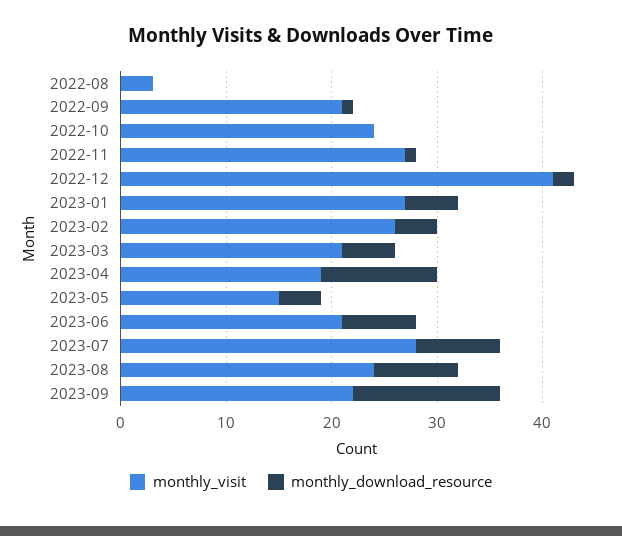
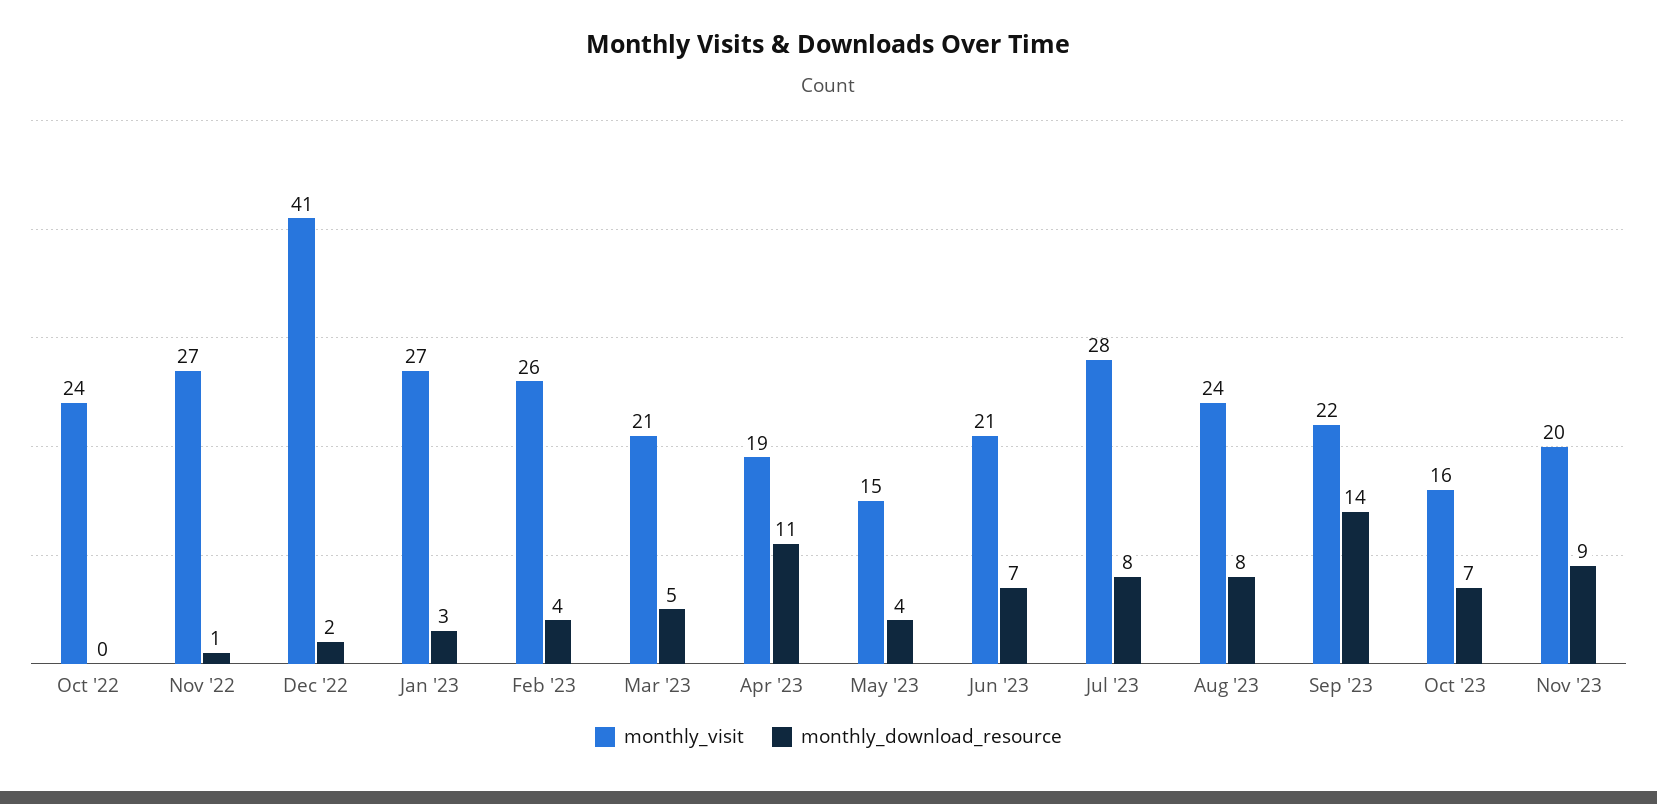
monthly_visit, 2022-08: 3 -> none
monthly_download_resource, 2022-08: 0 -> none
monthly_visit, 2022-09: 21 -> none
monthly_download_resource, 2022-09: 1 -> none
monthly_download_resource, 2023-01: 5 -> 3
monthly_visit, Oct '23: none -> 16
monthly_download_resource, Oct '23: none -> 7
monthly_visit, Nov '23: none -> 20
monthly_download_resource, Nov '23: none -> 9

